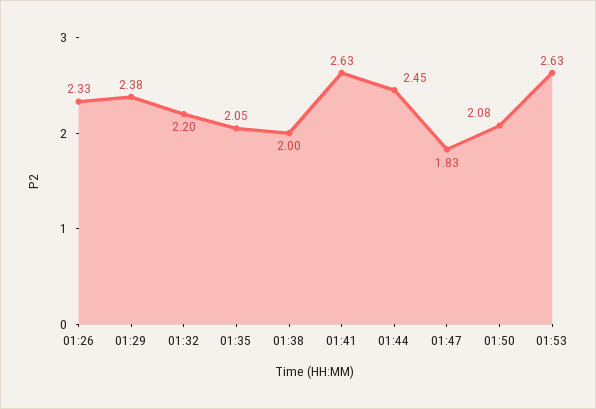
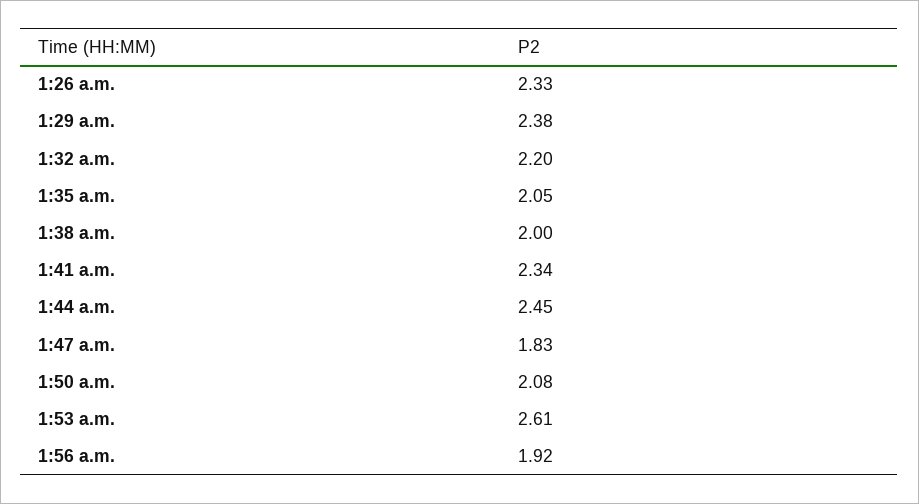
01:41: 2.63 -> 2.34
01:53: 2.63 -> 2.61
1:56 a.m.: none -> 1.92

